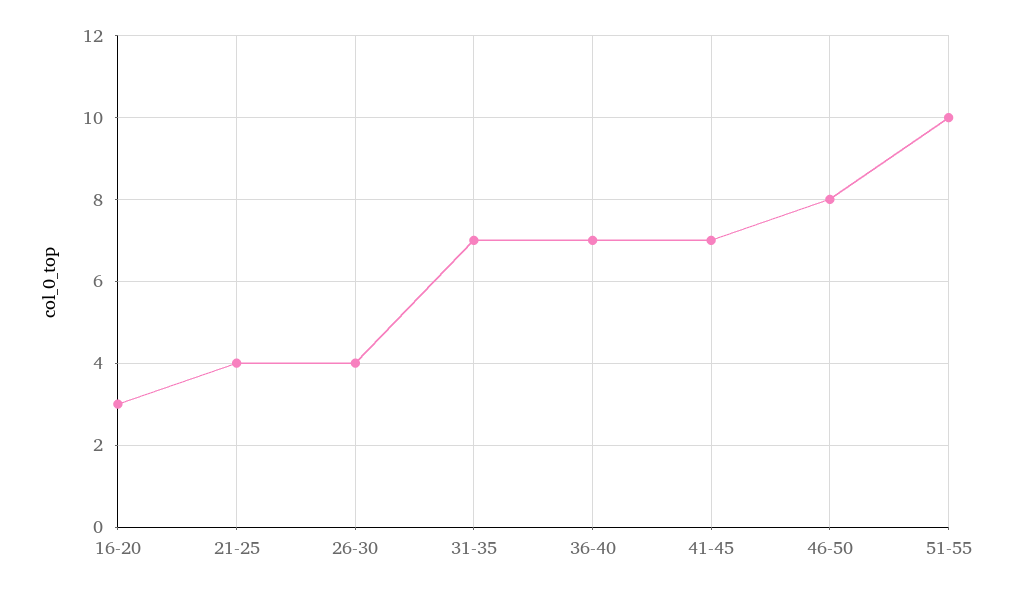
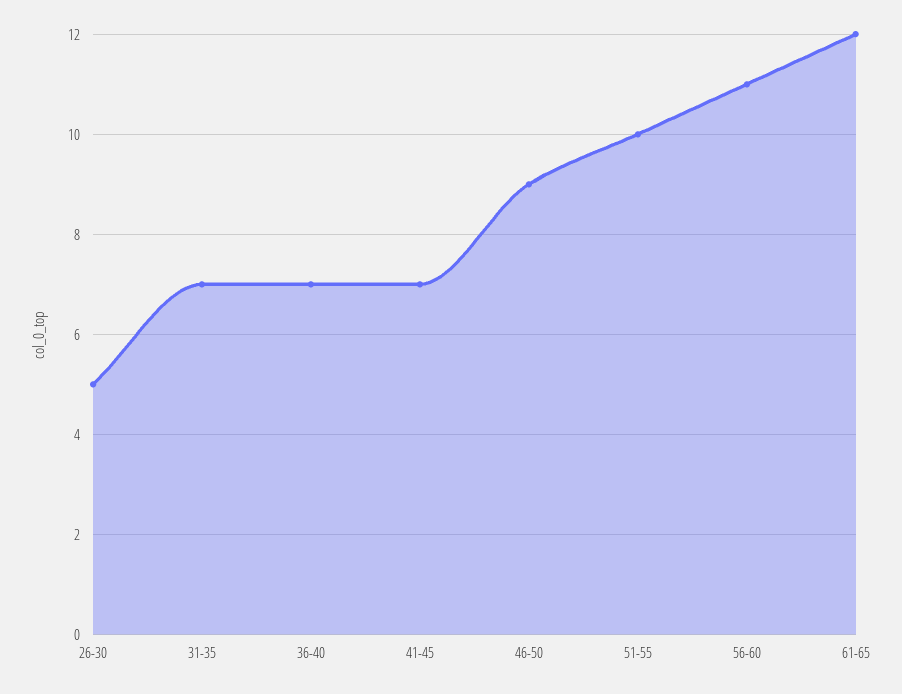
16-20: 3 -> none
21-25: 4 -> none
26-30: 4 -> 5
46-50: 8 -> 9
56-60: none -> 11
61-65: none -> 12

